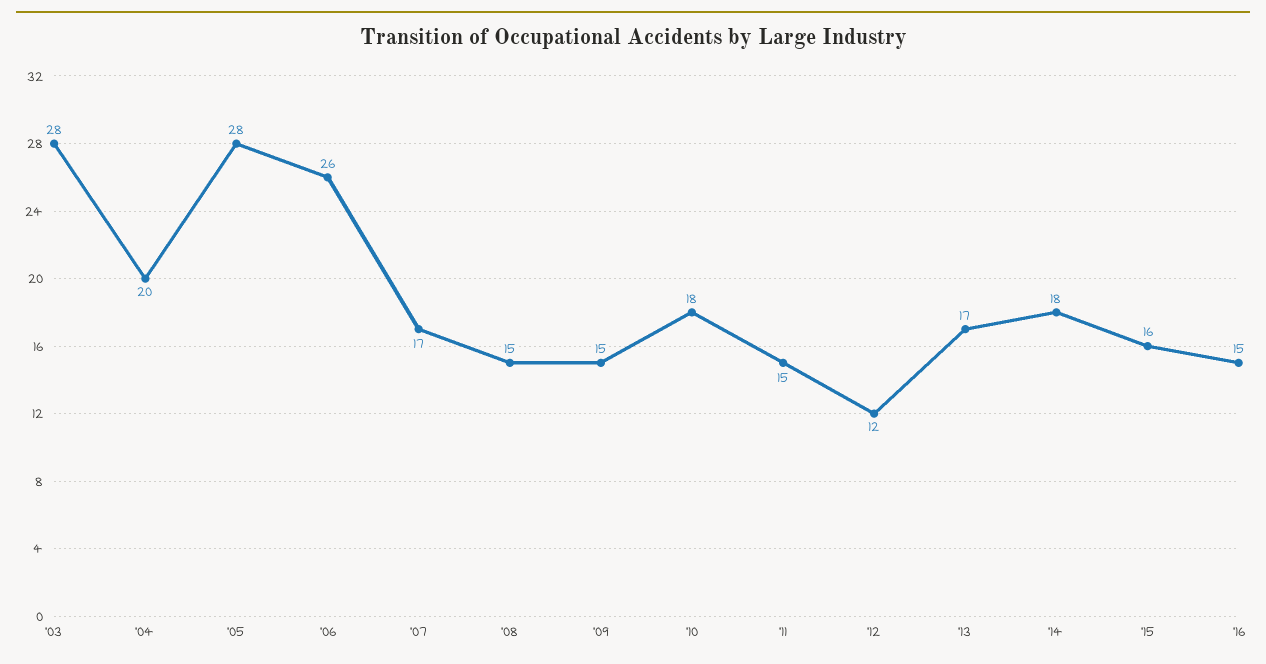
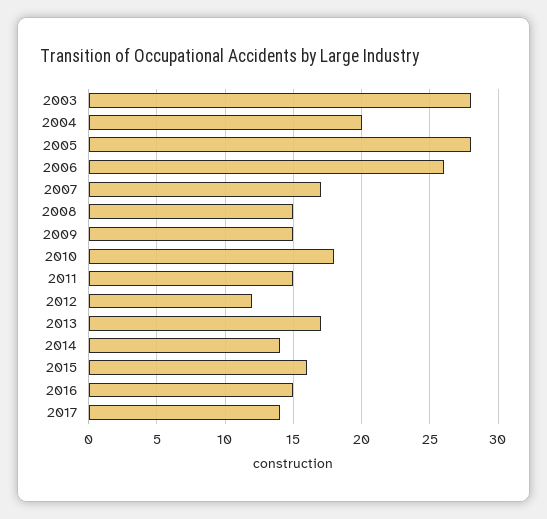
'14: 18 -> 14
2017: none -> 14

